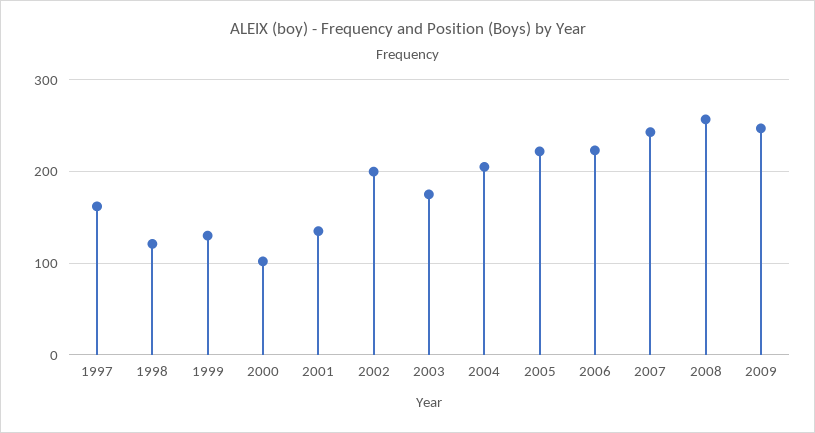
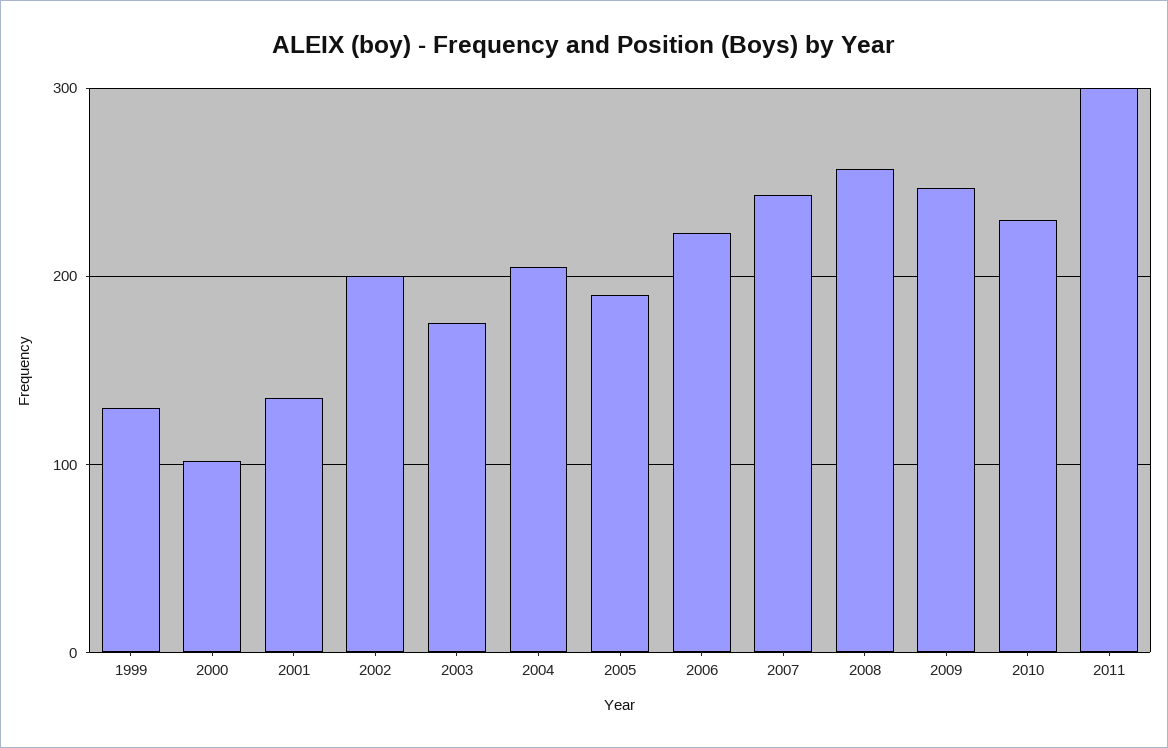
1997: 160 -> none
1998: 120 -> none
2005: 220 -> 190
2010: none -> 230
2011: none -> 300

